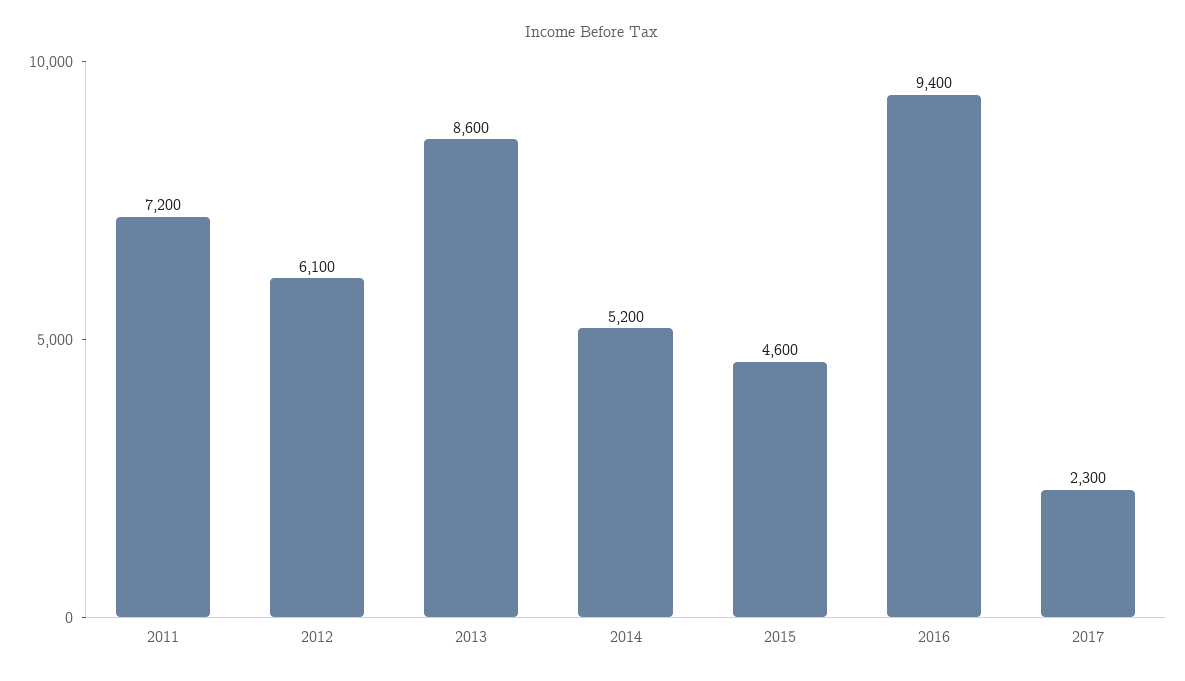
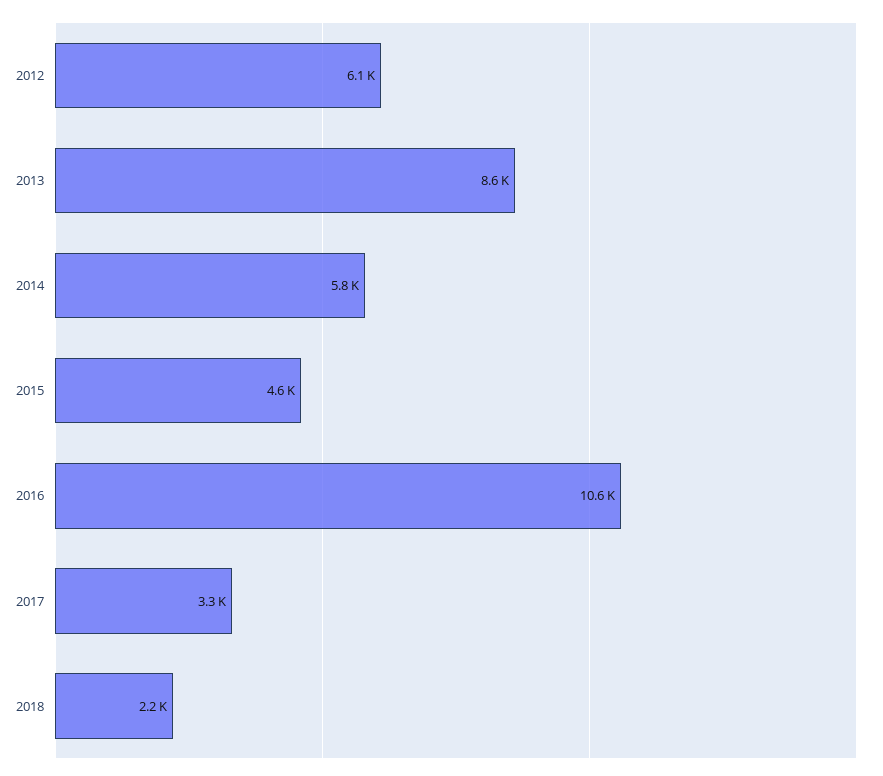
2011: 7200 -> none
2014: 5200 -> 5800
2016: 9400 -> 10600
2017: 2300 -> 3300
2018: none -> 2200

